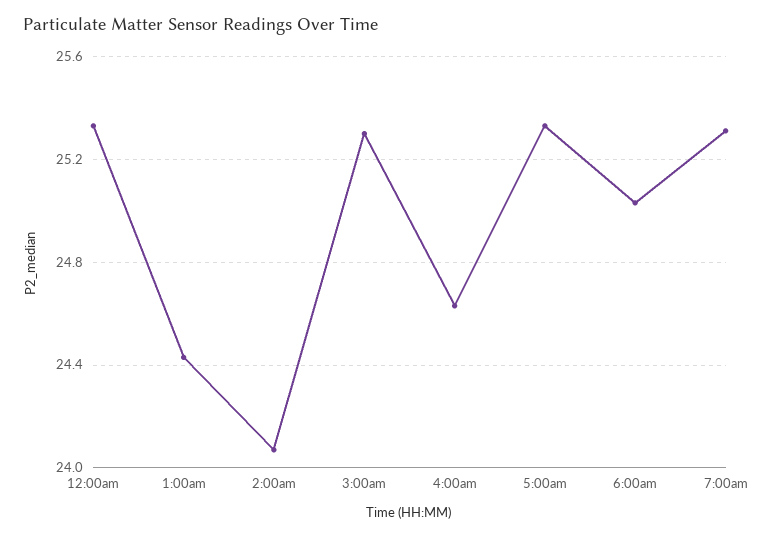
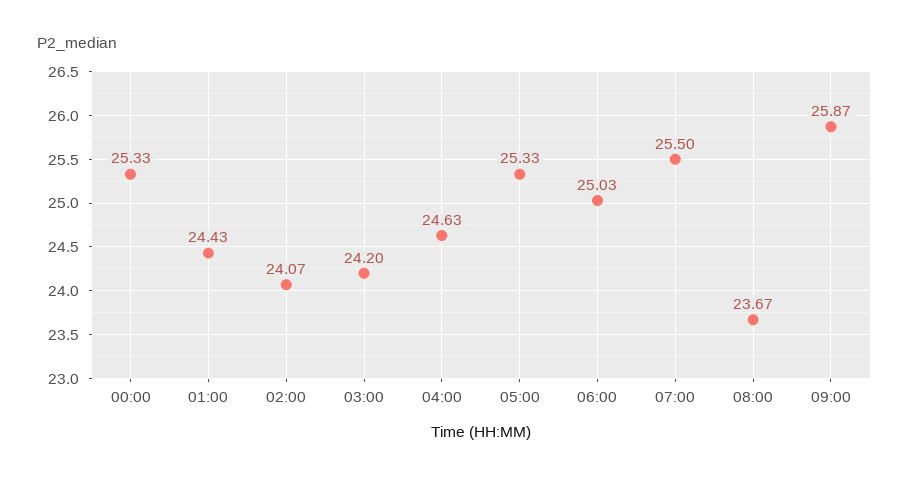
3:00am: 25.3 -> 24.2
7:00am: 25.3 -> 25.5
08:00: none -> 23.67
09:00: none -> 25.87

